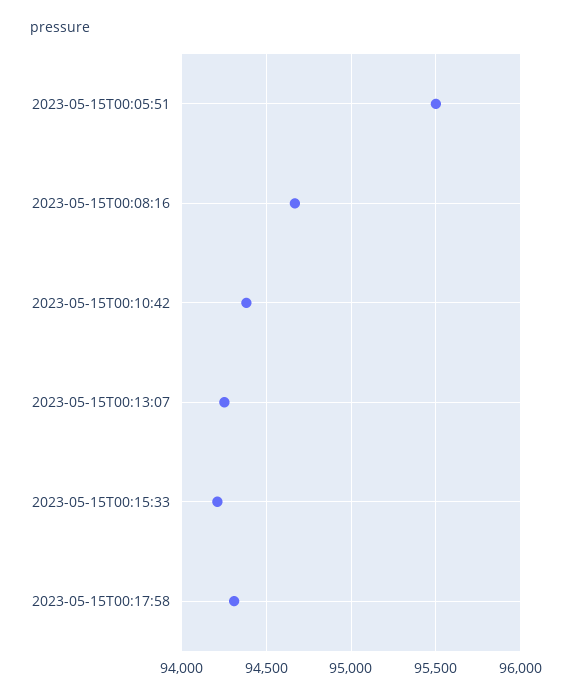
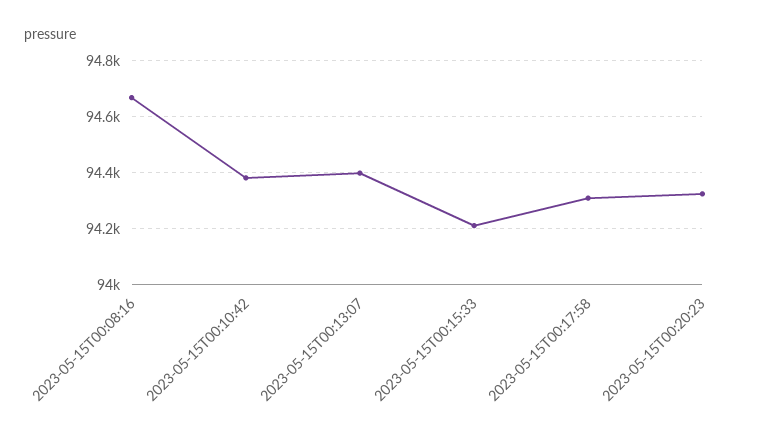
2023-05-15T00:05:51: 95500 -> none
2023-05-15T00:13:07: 94250 -> 94400
2023-05-15T00:20:23: none -> 94325

